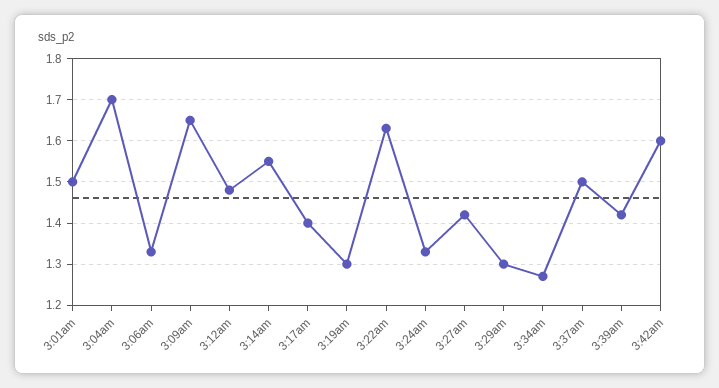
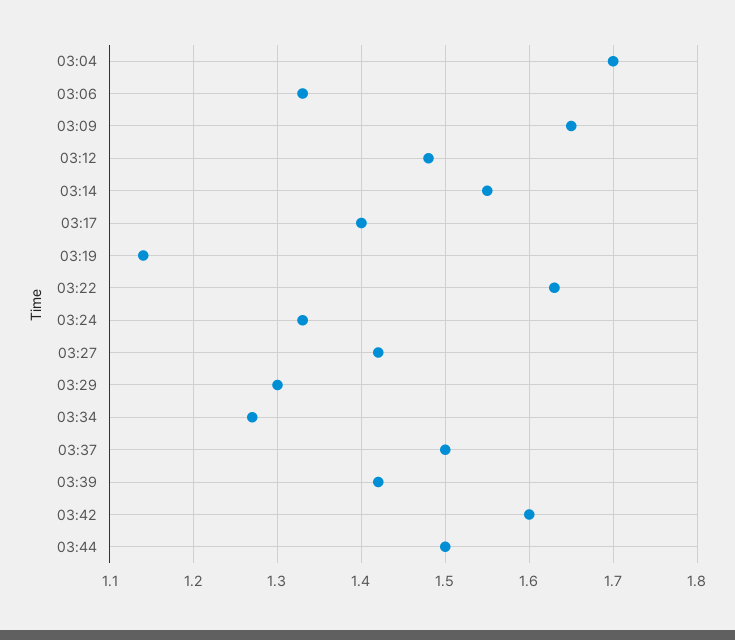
3:01am: 1.5 -> none
3:19am: 1.3 -> 1.14
03:44: none -> 1.5

